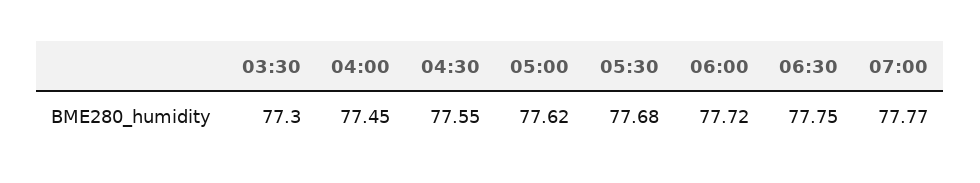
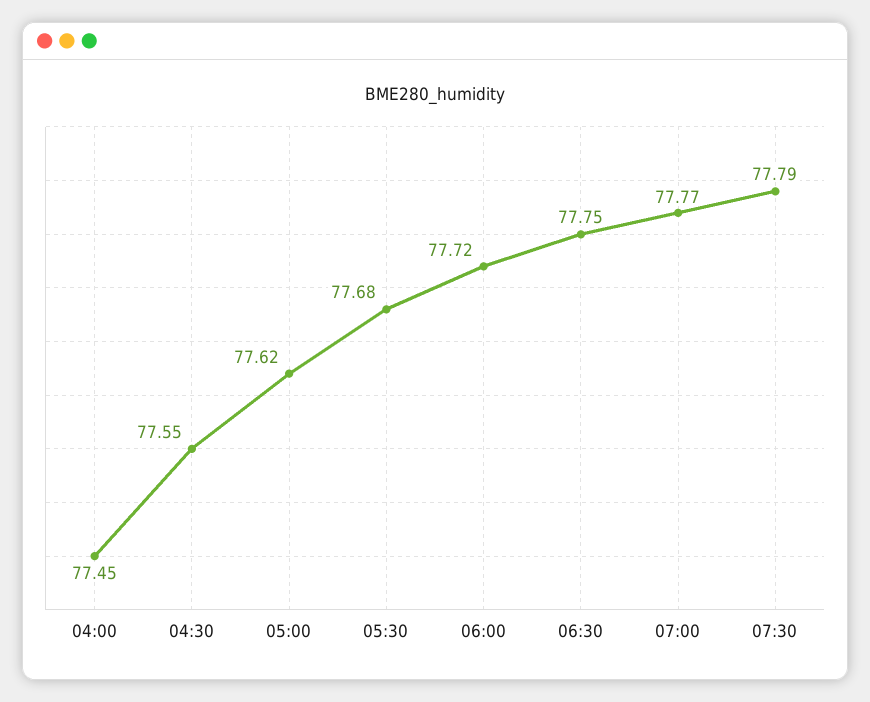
03:30: 77.3 -> none
07:30: none -> 77.79

